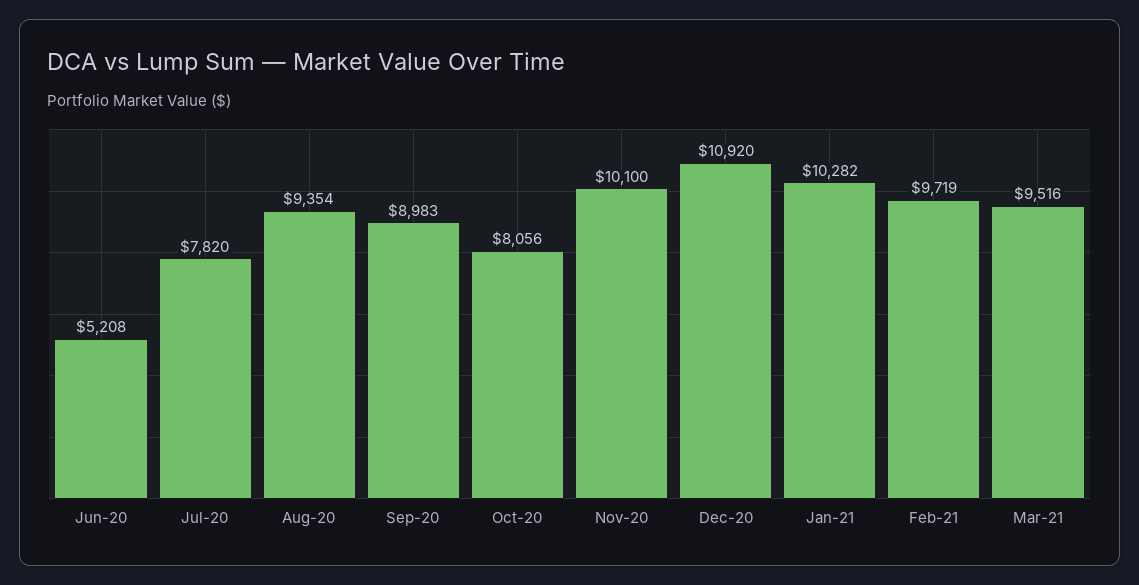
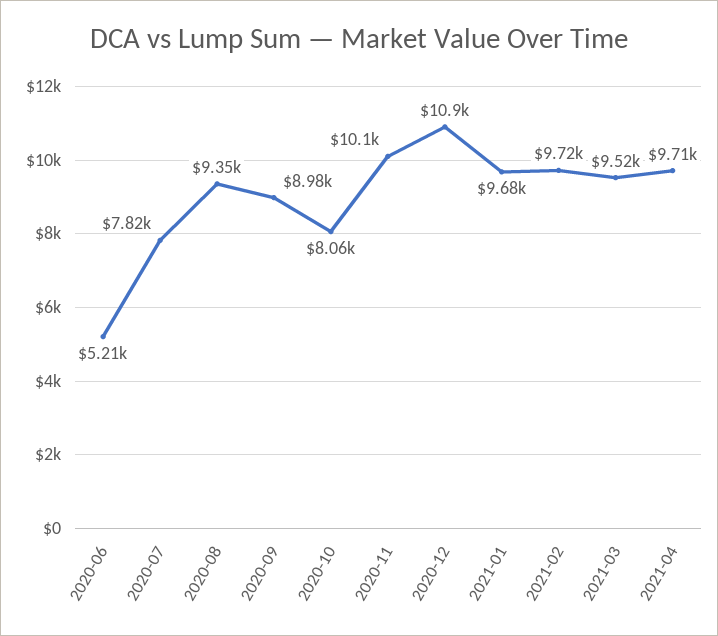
Jan-21: 10282 -> 9680
2021-04: none -> 9710

